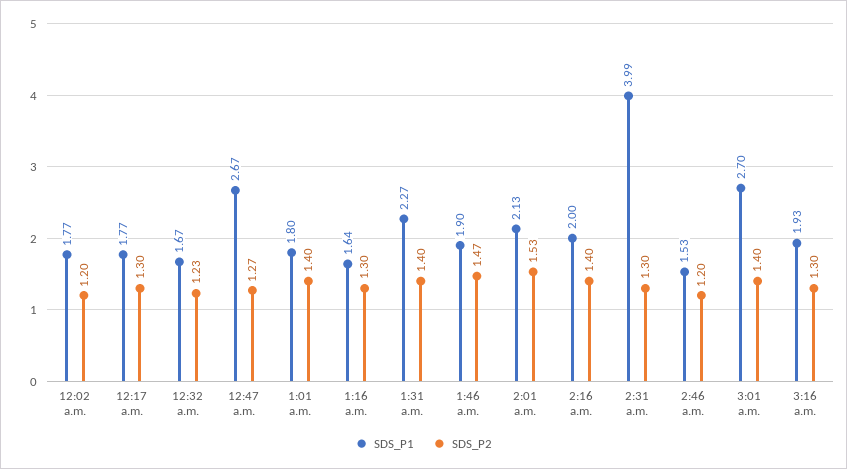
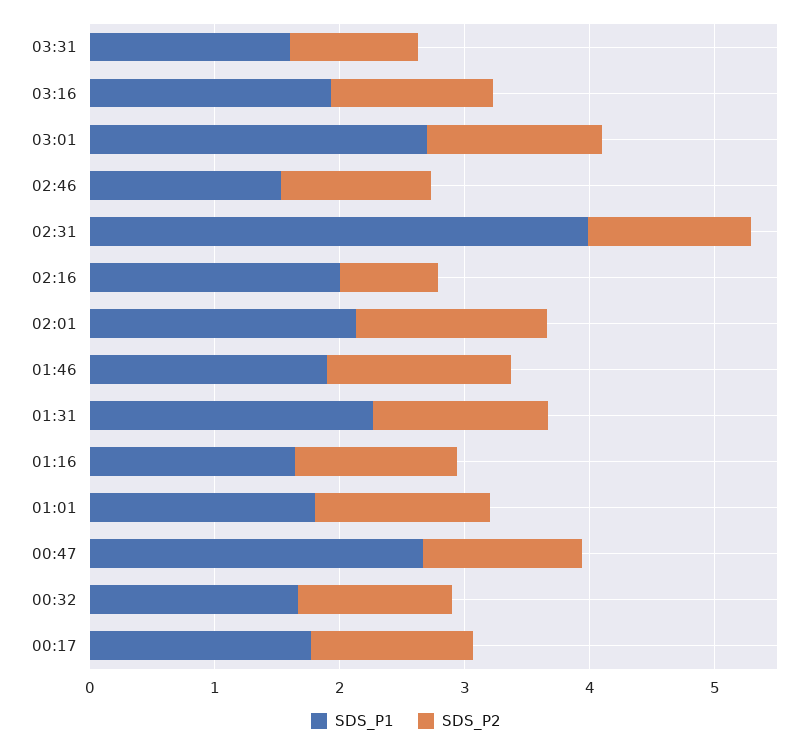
SDS_P1, 12:02 a.m.: 1.77 -> none
SDS_P2, 12:02 a.m.: 1.2 -> none
SDS_P2, 2:16 a.m.: 1.4 -> 0.8
SDS_P1, 03:31: none -> 1.6
SDS_P2, 03:31: none -> 1

